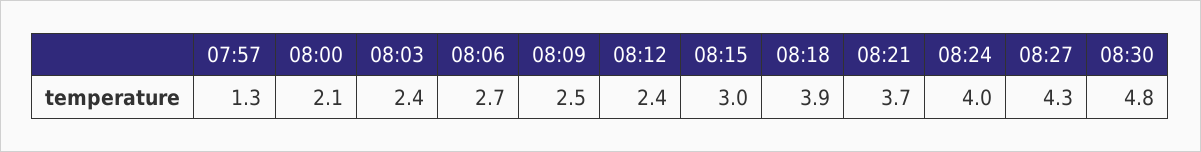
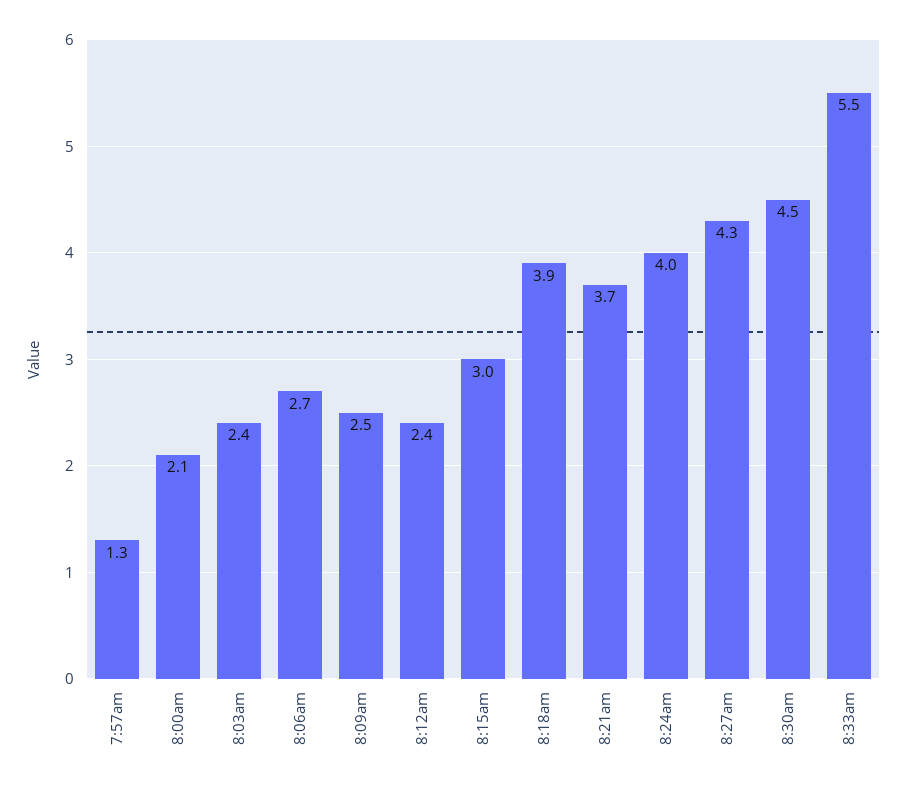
08:30: 4.8 -> 4.5
8:33am: none -> 5.5

